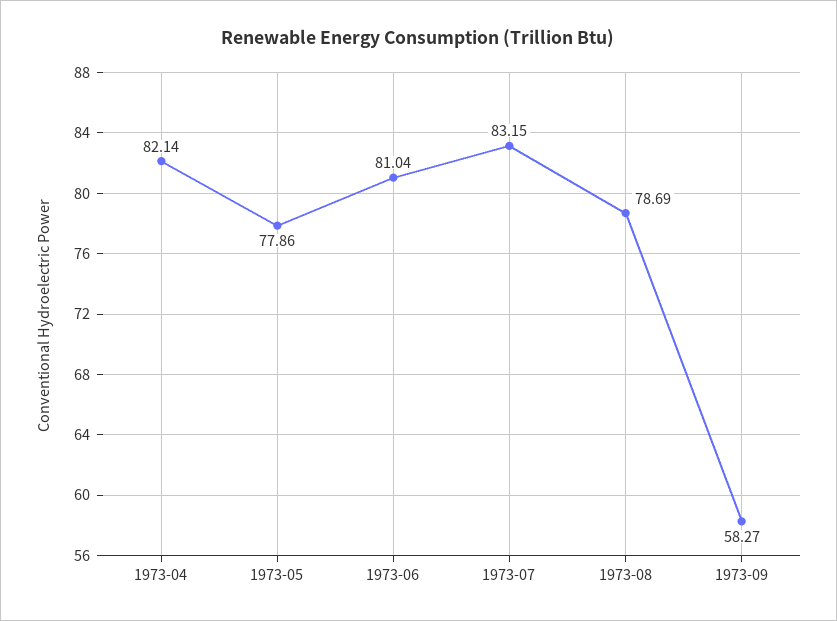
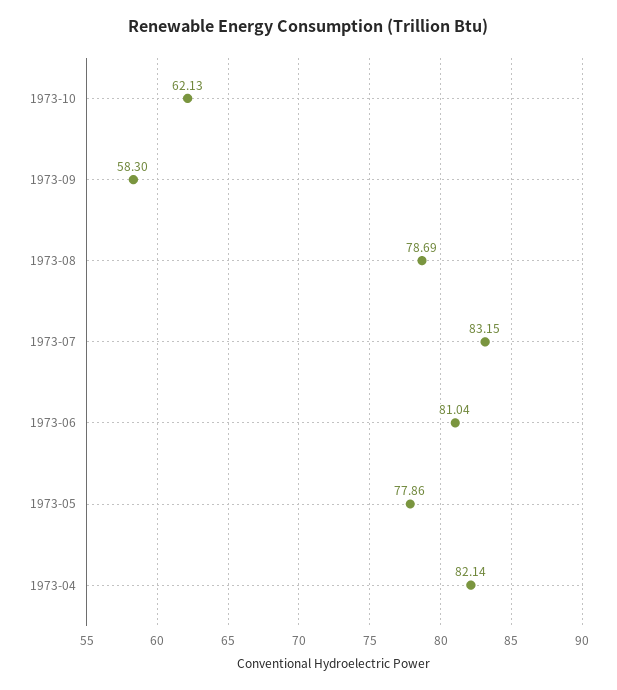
1973-09: 58.27 -> 58.3
1973-10: none -> 62.13

